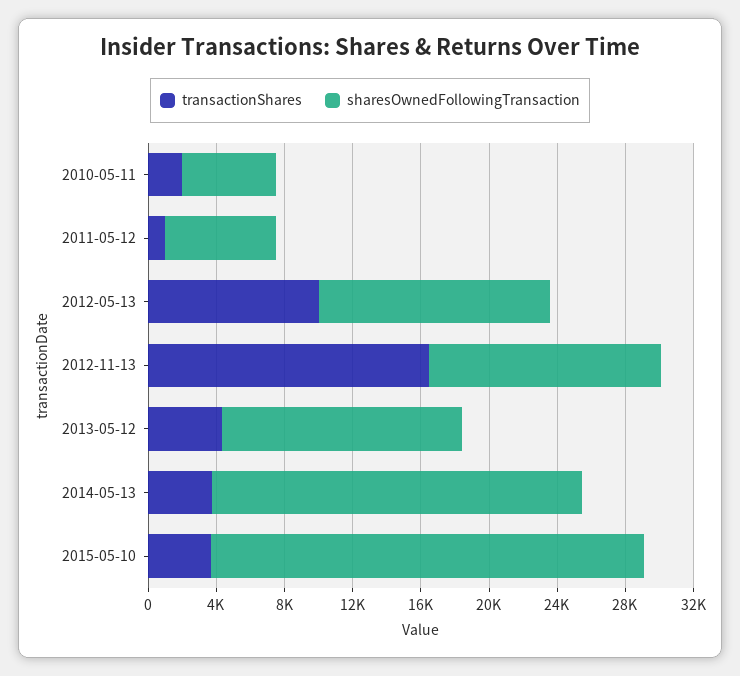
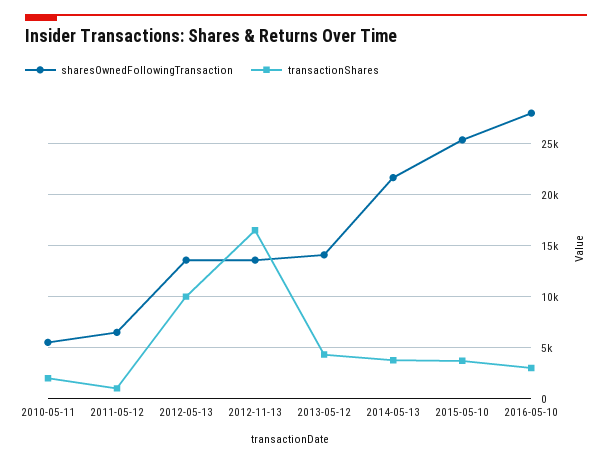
sharesOwnedFollowingTransaction, 2016-05-10: none -> 28000
transactionShares, 2016-05-10: none -> 3000

